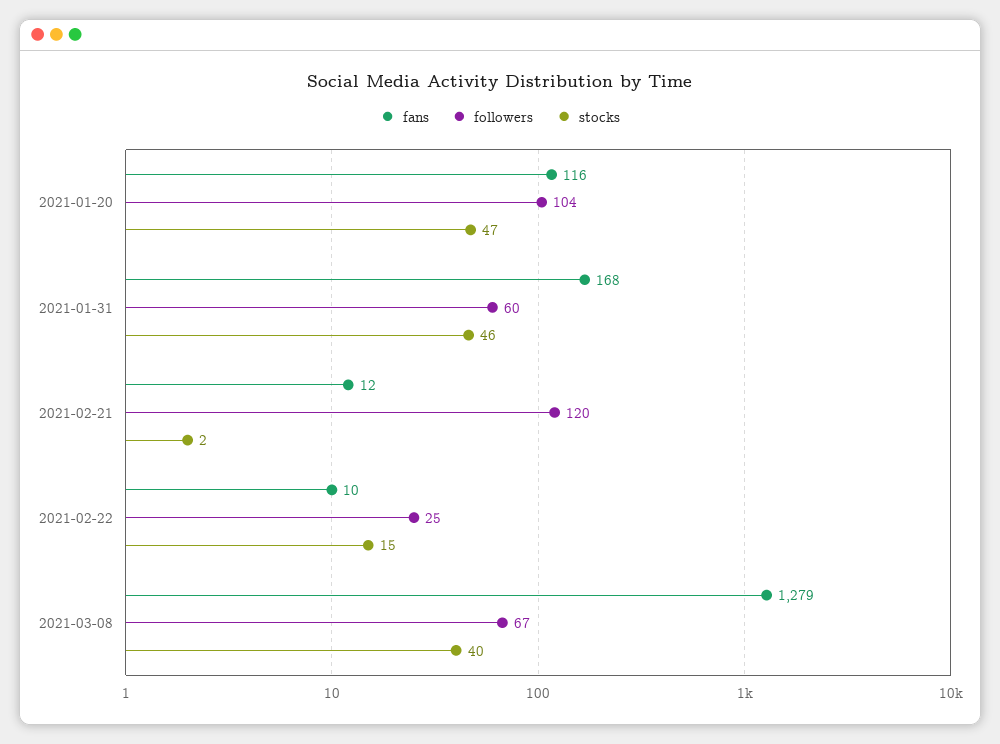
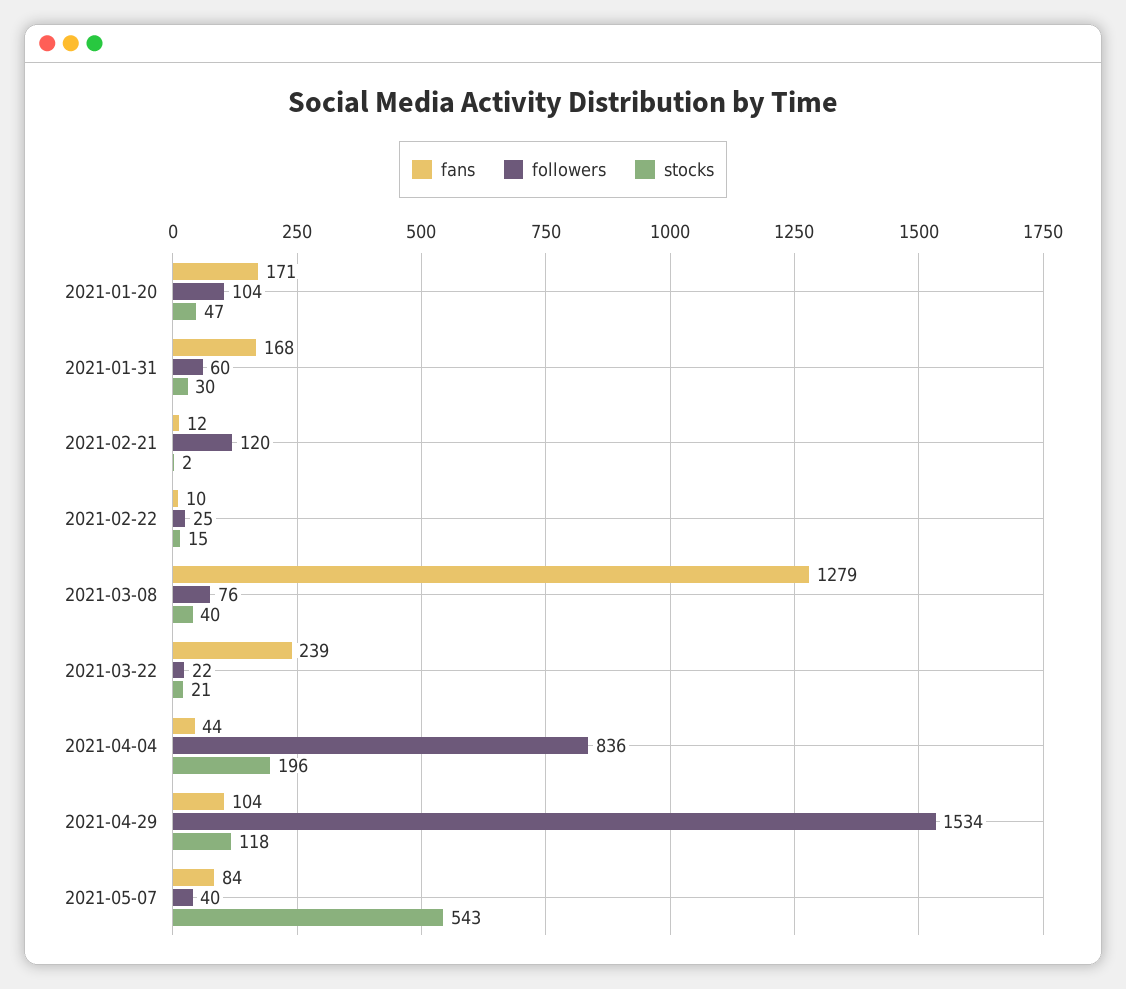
fans, 2021-01-20: 116 -> 171
stocks, 2021-01-31: 46 -> 30
followers, 2021-03-08: 67 -> 76
fans, 2021-03-22: none -> 239
followers, 2021-03-22: none -> 22
stocks, 2021-03-22: none -> 21
fans, 2021-04-04: none -> 44
followers, 2021-04-04: none -> 836
stocks, 2021-04-04: none -> 196
fans, 2021-04-29: none -> 104
followers, 2021-04-29: none -> 1534
stocks, 2021-04-29: none -> 118
fans, 2021-05-07: none -> 84
followers, 2021-05-07: none -> 40
stocks, 2021-05-07: none -> 543

